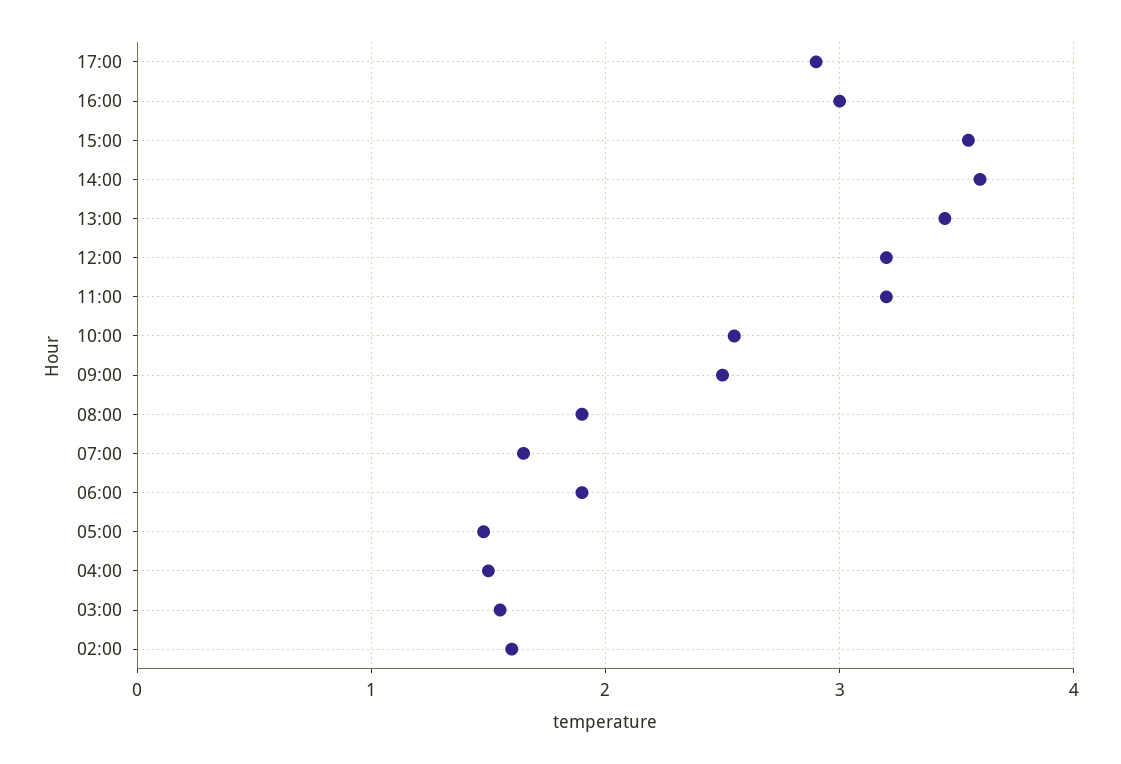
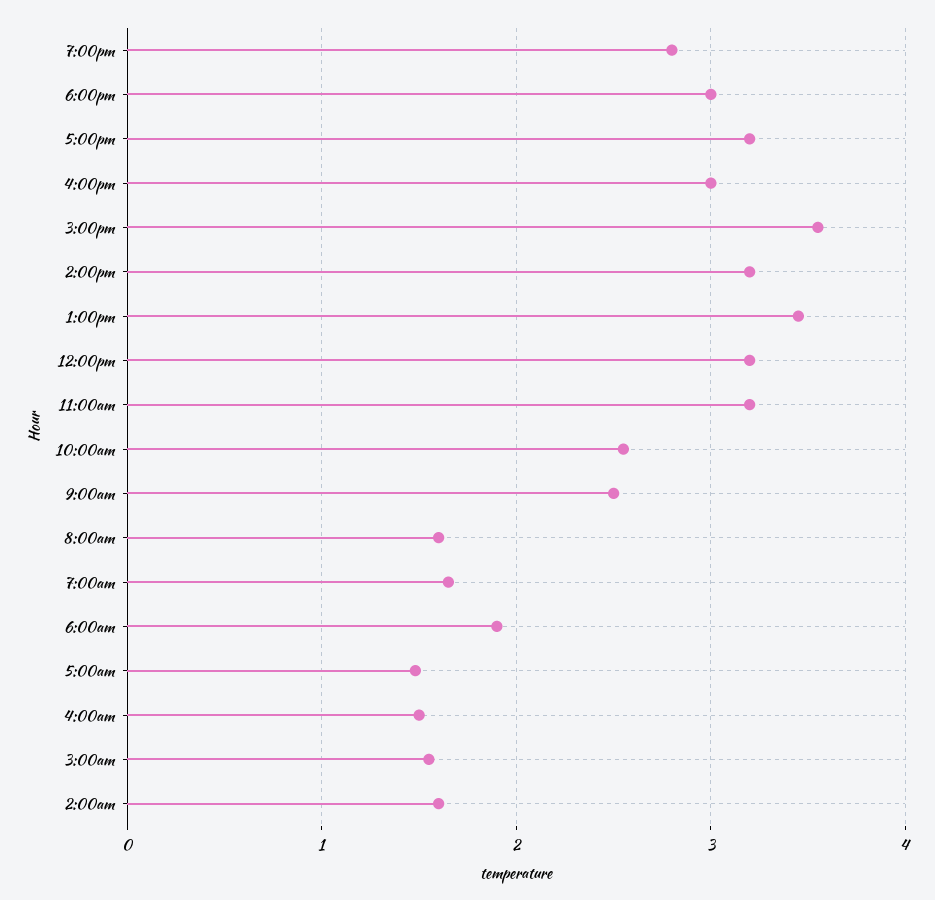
17:00: 2.9 -> 3.2
14:00: 3.6 -> 3.2
08:00: 1.9 -> 1.6
7:00pm: none -> 2.8
6:00pm: none -> 3

